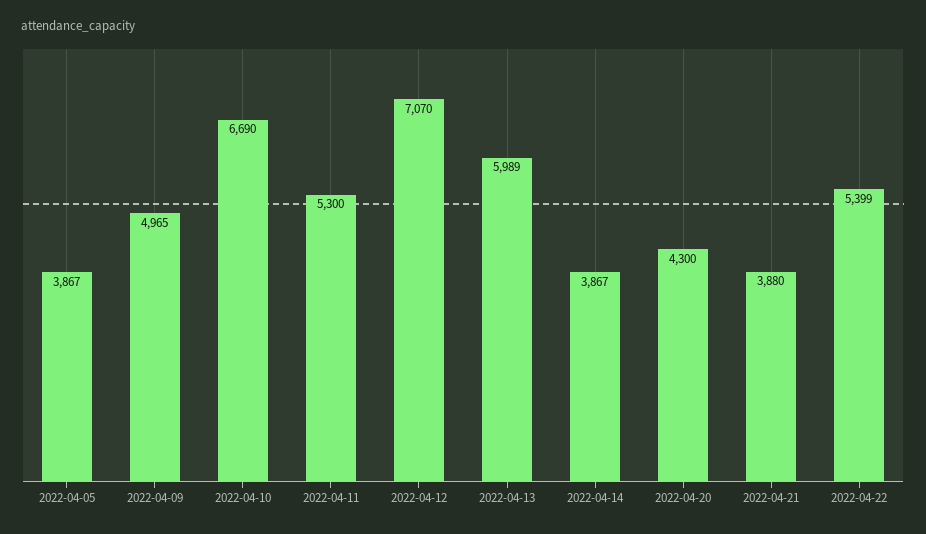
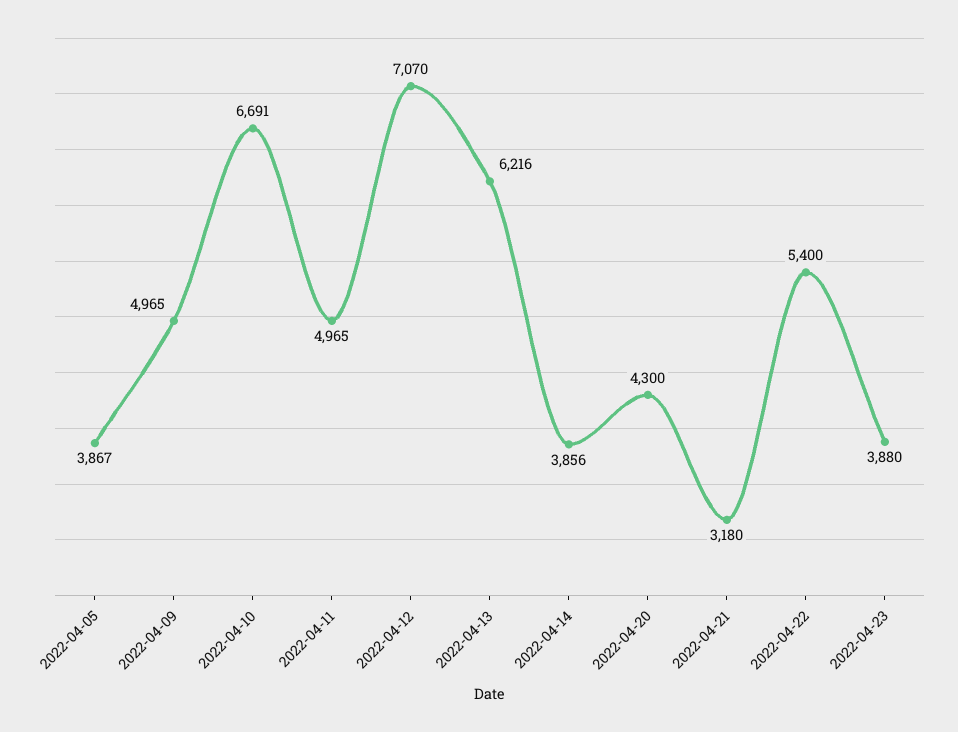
2022-04-10: 6690 -> 6691
2022-04-11: 5300 -> 4965
2022-04-13: 5989 -> 6216
2022-04-14: 3867 -> 3856
2022-04-21: 3880 -> 3180
2022-04-22: 5399 -> 5400
2022-04-23: none -> 3880

